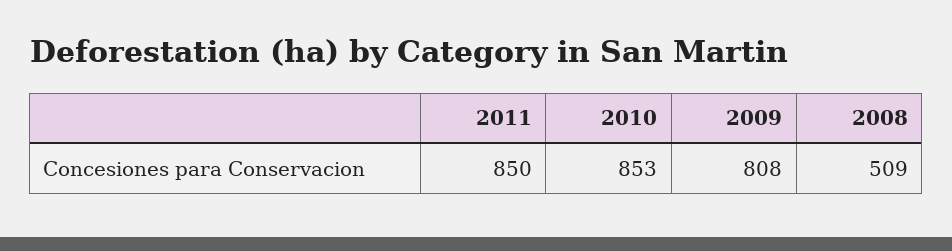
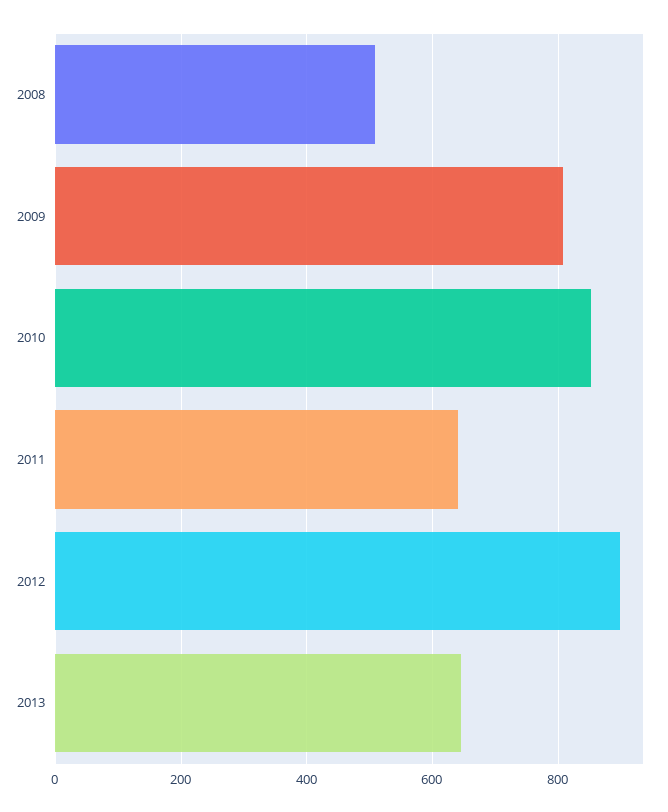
2011: 850 -> 640
2012: none -> 900
2013: none -> 640

